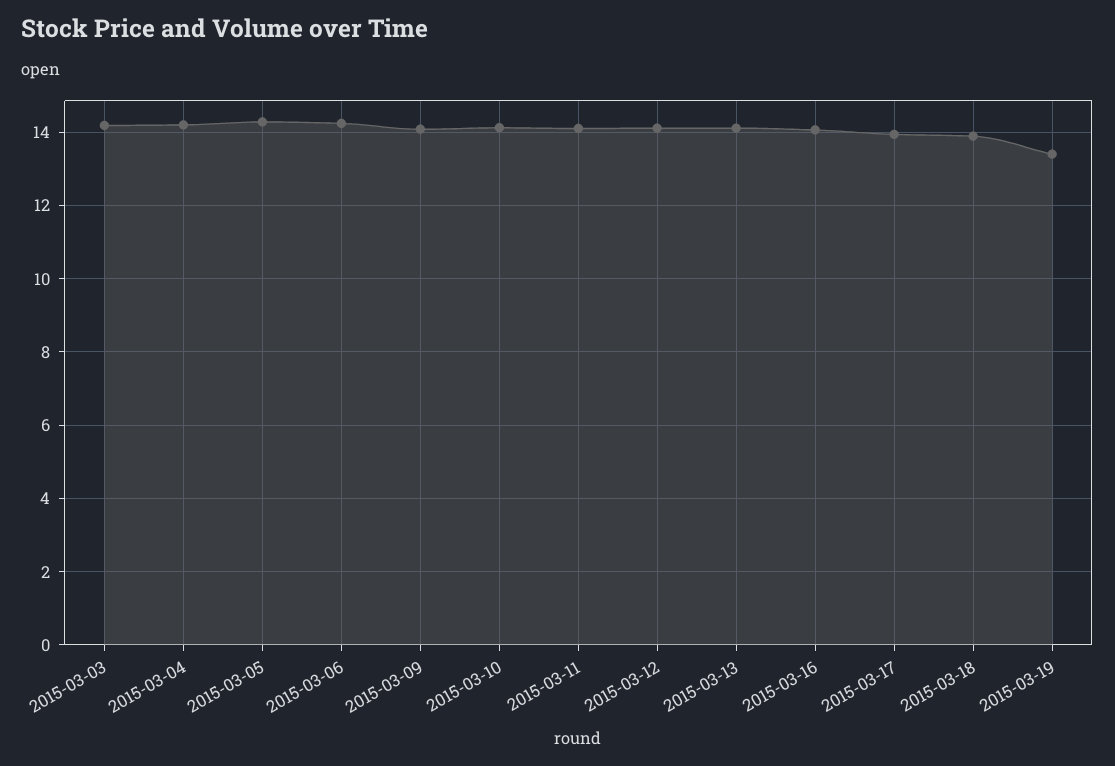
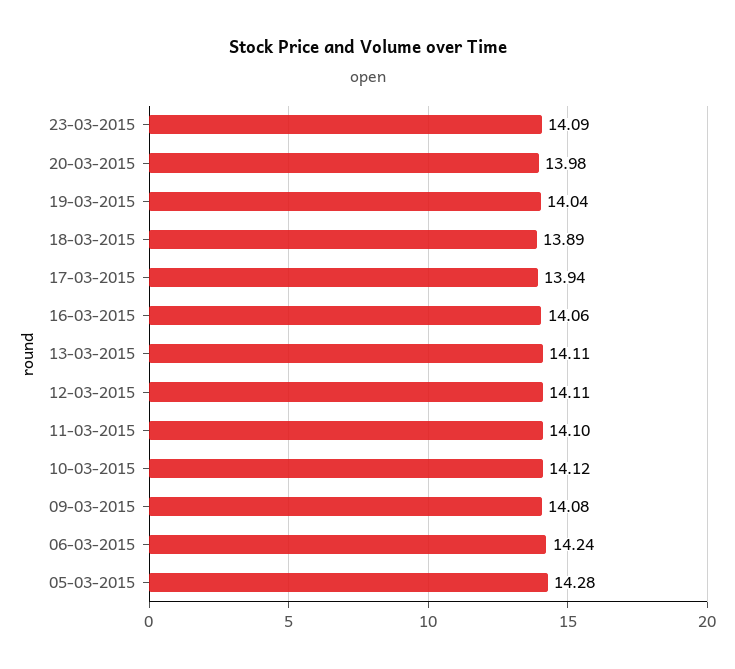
2015-03-03: 14.2 -> none
2015-03-04: 14.2 -> none
2015-03-19: 13.4 -> 14.04
23-03-2015: none -> 14.09
20-03-2015: none -> 13.98

